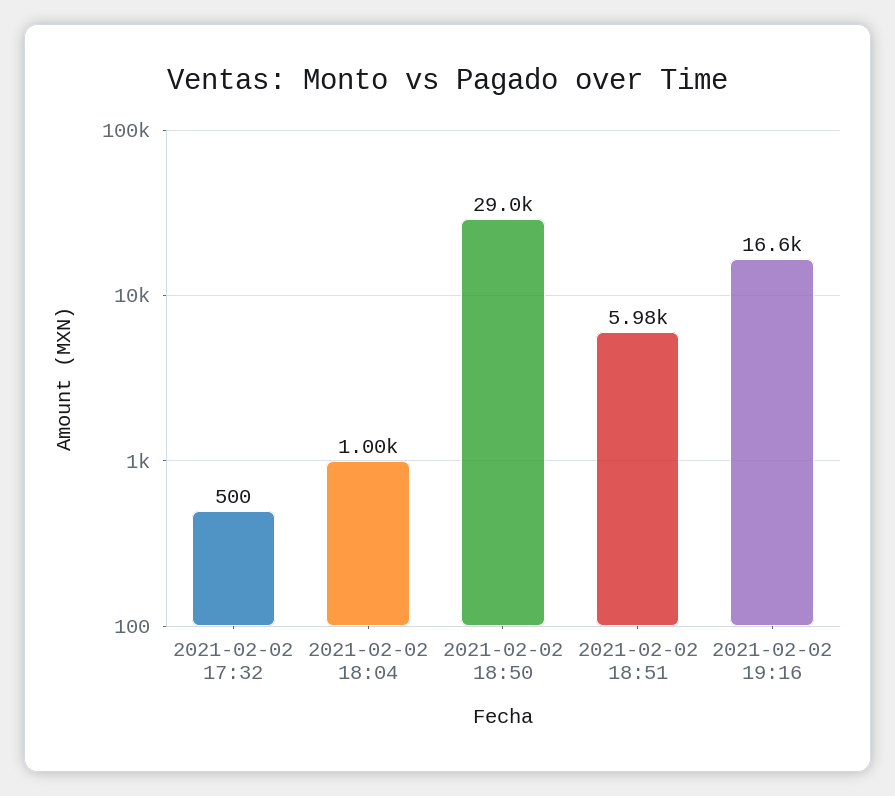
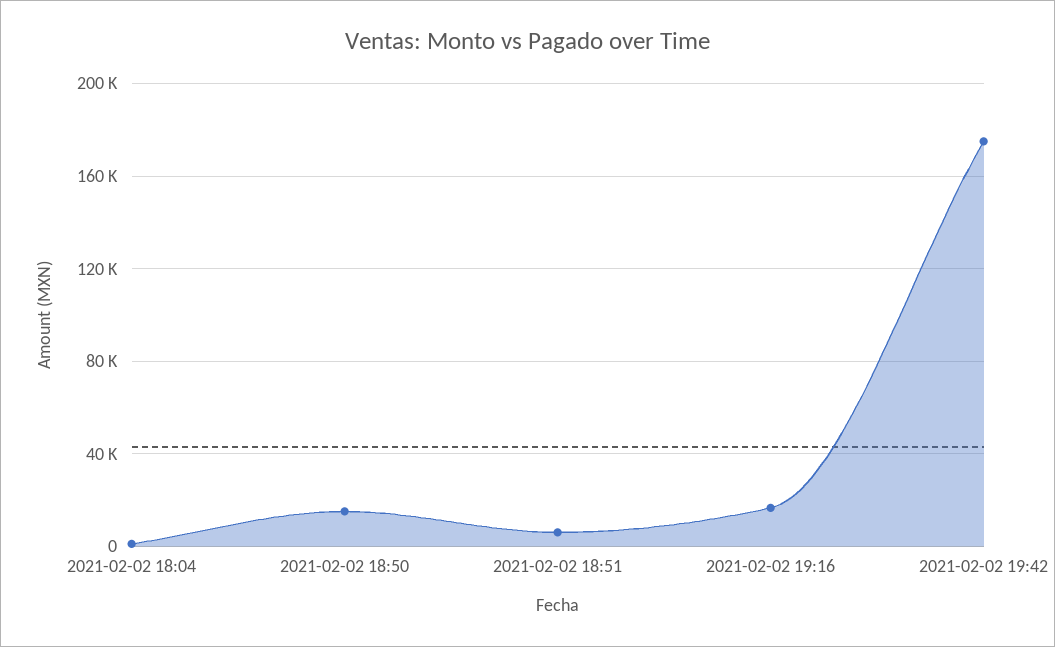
2021-02-02 17:32: 500 -> none
2021-02-02 18:50: 29000 -> 15000
2021-02-02 19:42: none -> 175000

